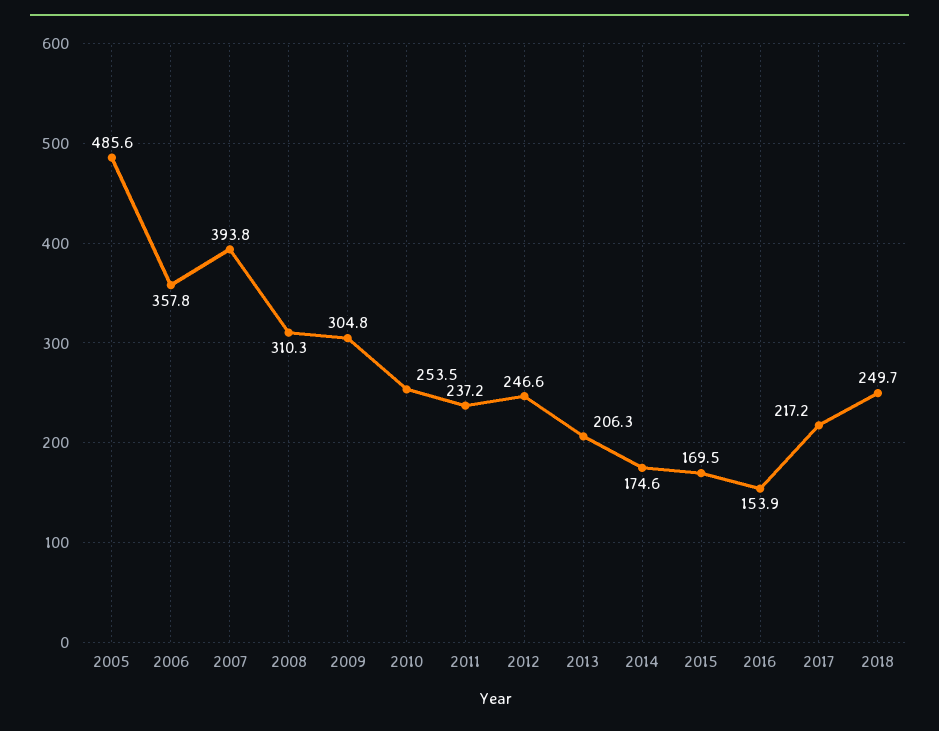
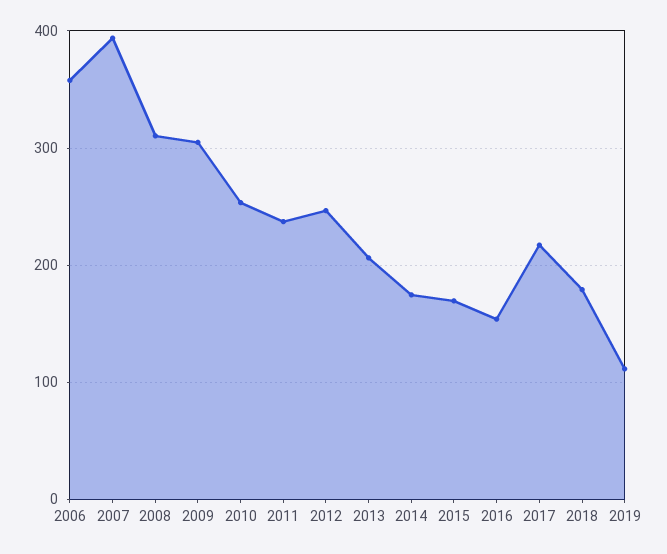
2005: 485.6 -> none
2018: 249.7 -> 180
2019: none -> 110

